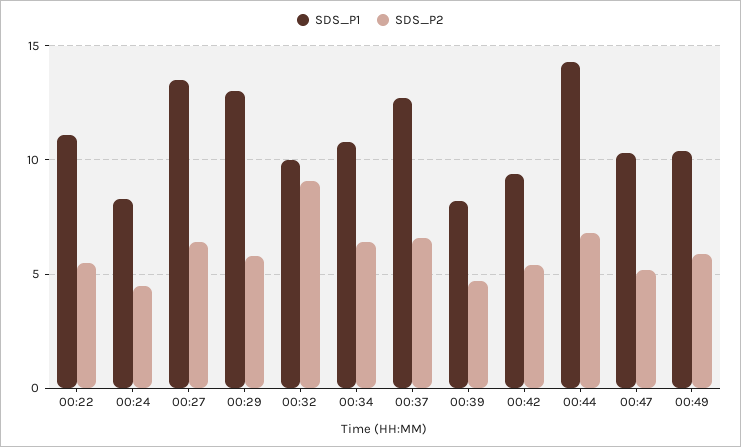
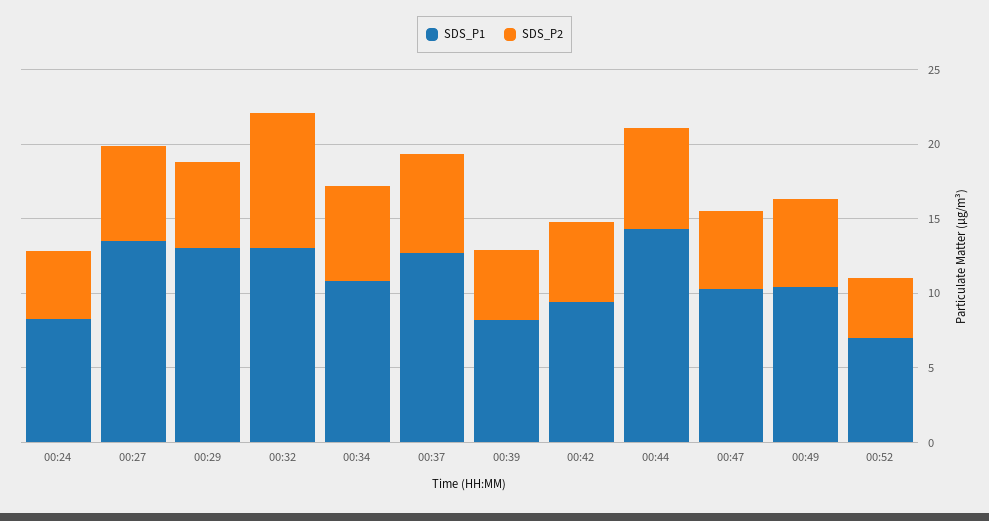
SDS_P1, 00:22: 11 -> none
SDS_P2, 00:22: 5.5 -> none
SDS_P1, 00:32: 10 -> 13
SDS_P1, 00:52: none -> 7
SDS_P2, 00:52: none -> 4

